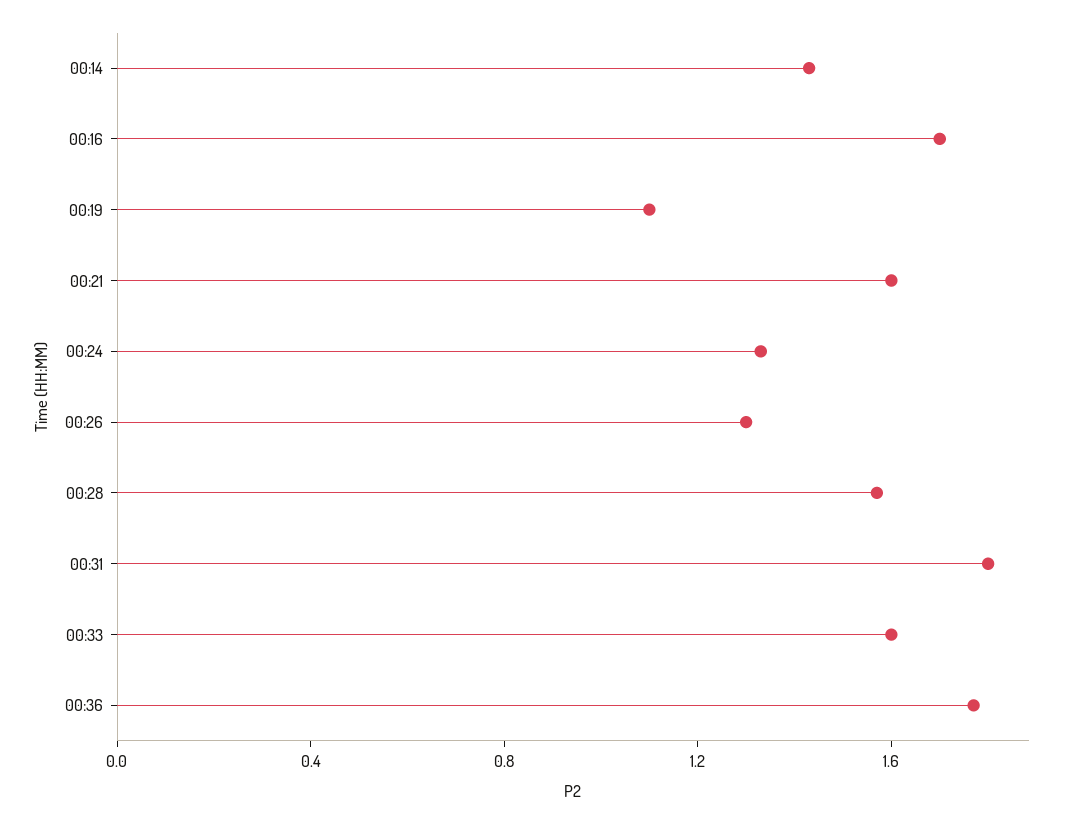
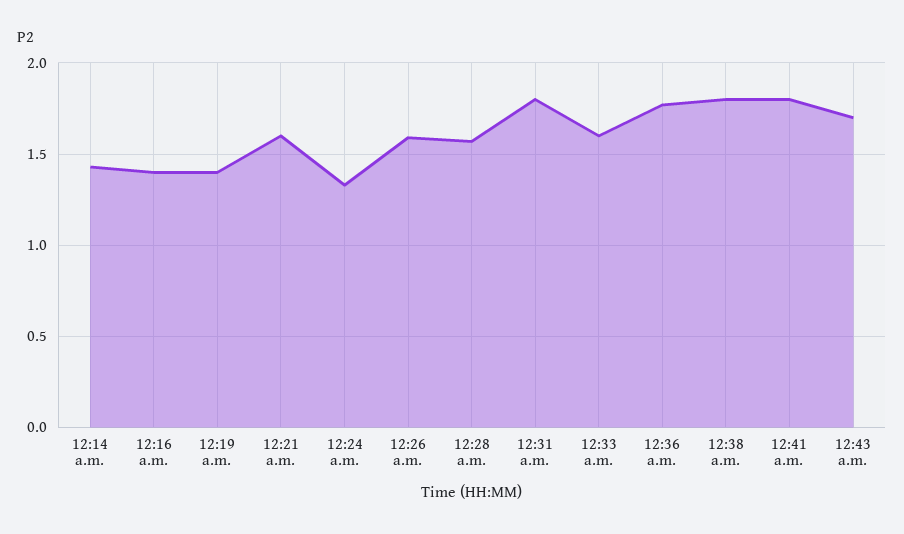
00:16: 1.7 -> 1.4
00:19: 1.1 -> 1.4
00:26: 1.3 -> 1.6
12:38 a.m.: none -> 1.8
12:41 a.m.: none -> 1.8
12:43 a.m.: none -> 1.7

